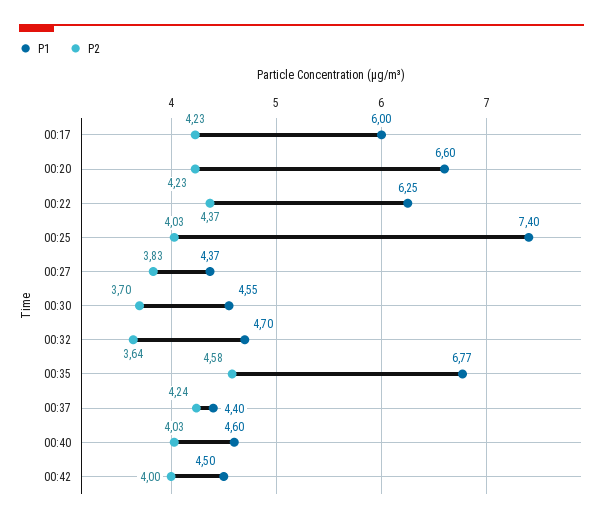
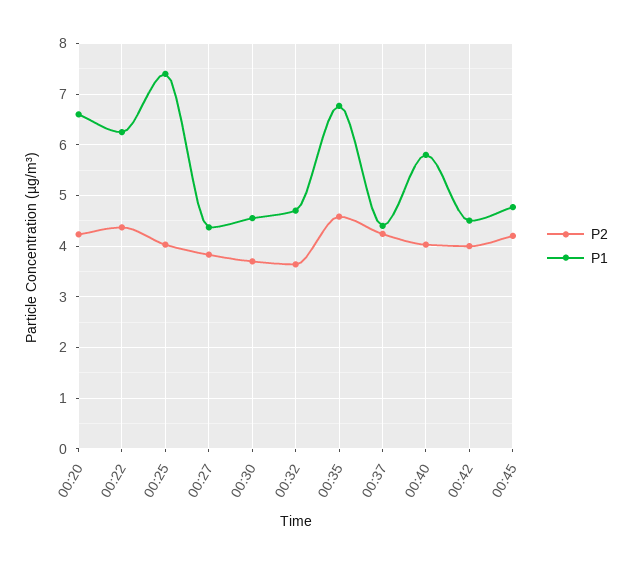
P1, 00:17: 6 -> none
P2, 00:17: 4.23 -> none
P1, 00:40: 4.6 -> 5.8
P2, 00:45: none -> 4.2
P1, 00:45: none -> 4.8

